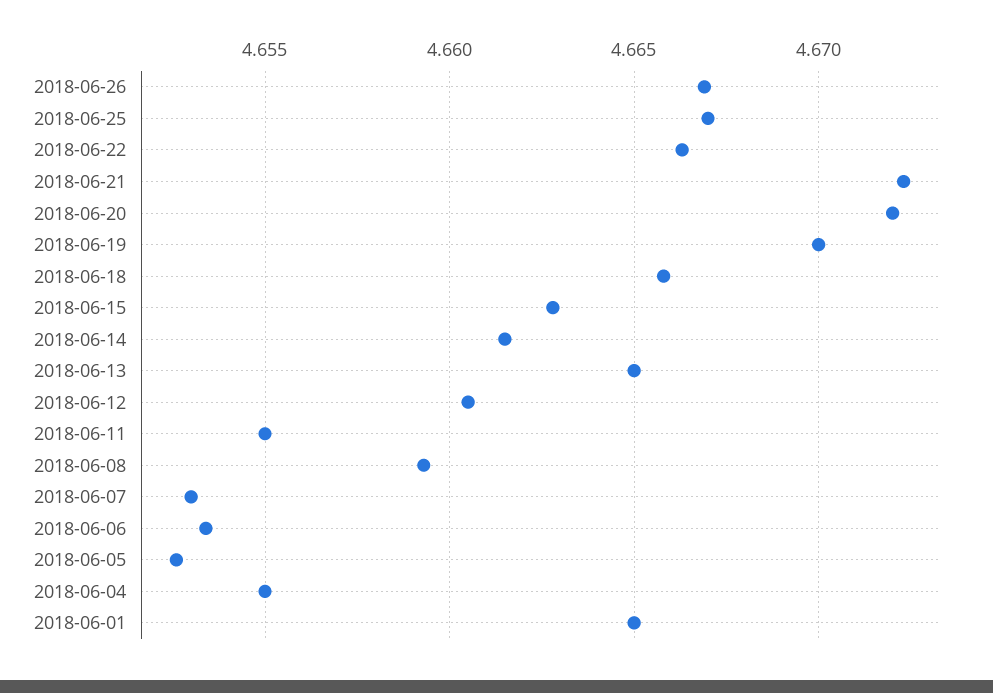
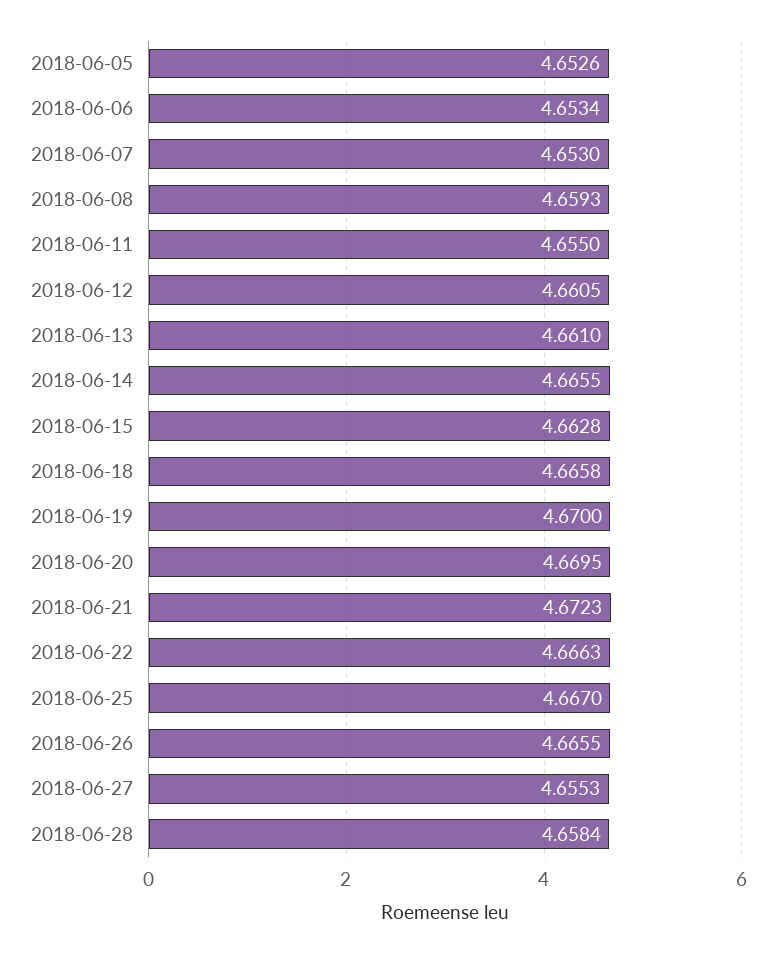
2018-06-26: 4.667 -> 4.6655
2018-06-20: 4.672 -> 4.6695
2018-06-14: 4.6615 -> 4.6655
2018-06-13: 4.665 -> 4.661
2018-06-04: 4.655 -> none
2018-06-01: 4.665 -> none
2018-06-27: none -> 4.6553
2018-06-28: none -> 4.6584

